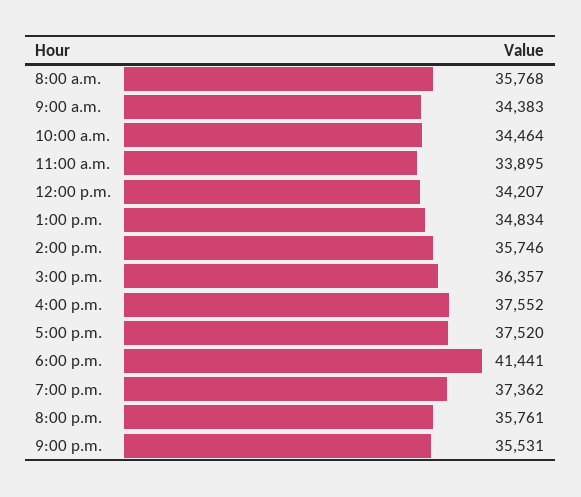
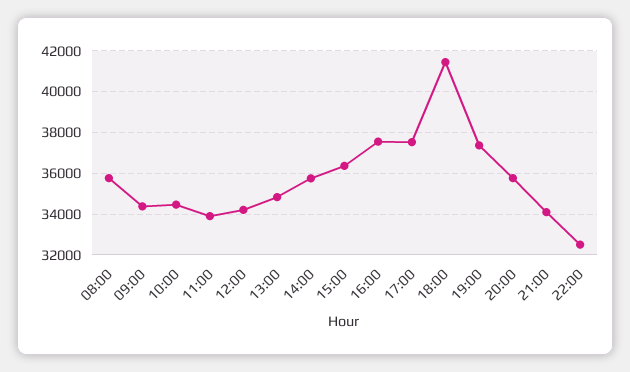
9:00 p.m.: 35531 -> 34000
22:00: none -> 32500

